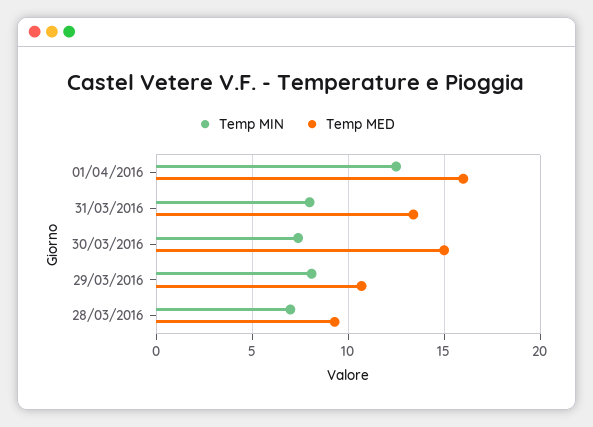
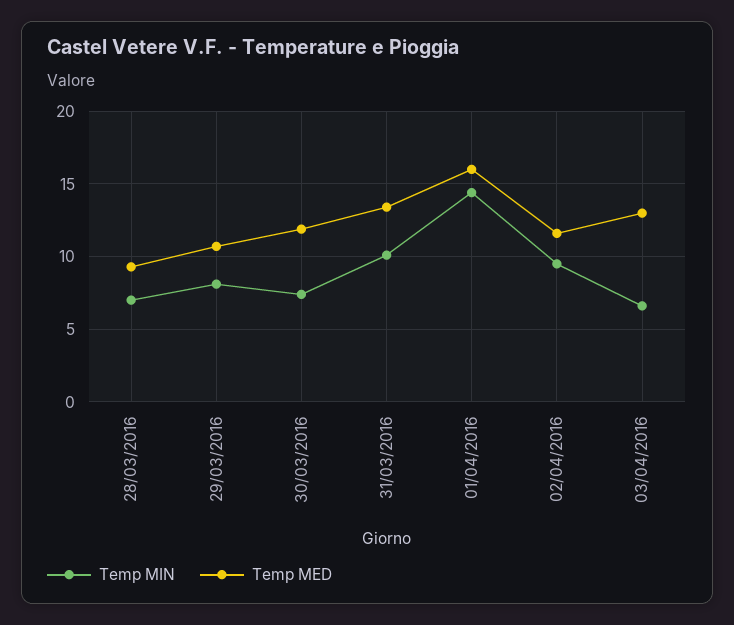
Temp MIN, 01/04/2016: 12.5 -> 14.5
Temp MIN, 31/03/2016: 8 -> 10
Temp MED, 30/03/2016: 15 -> 12
Temp MIN, 02/04/2016: none -> 9.5
Temp MED, 02/04/2016: none -> 11.5
Temp MIN, 03/04/2016: none -> 6.5
Temp MED, 03/04/2016: none -> 13

